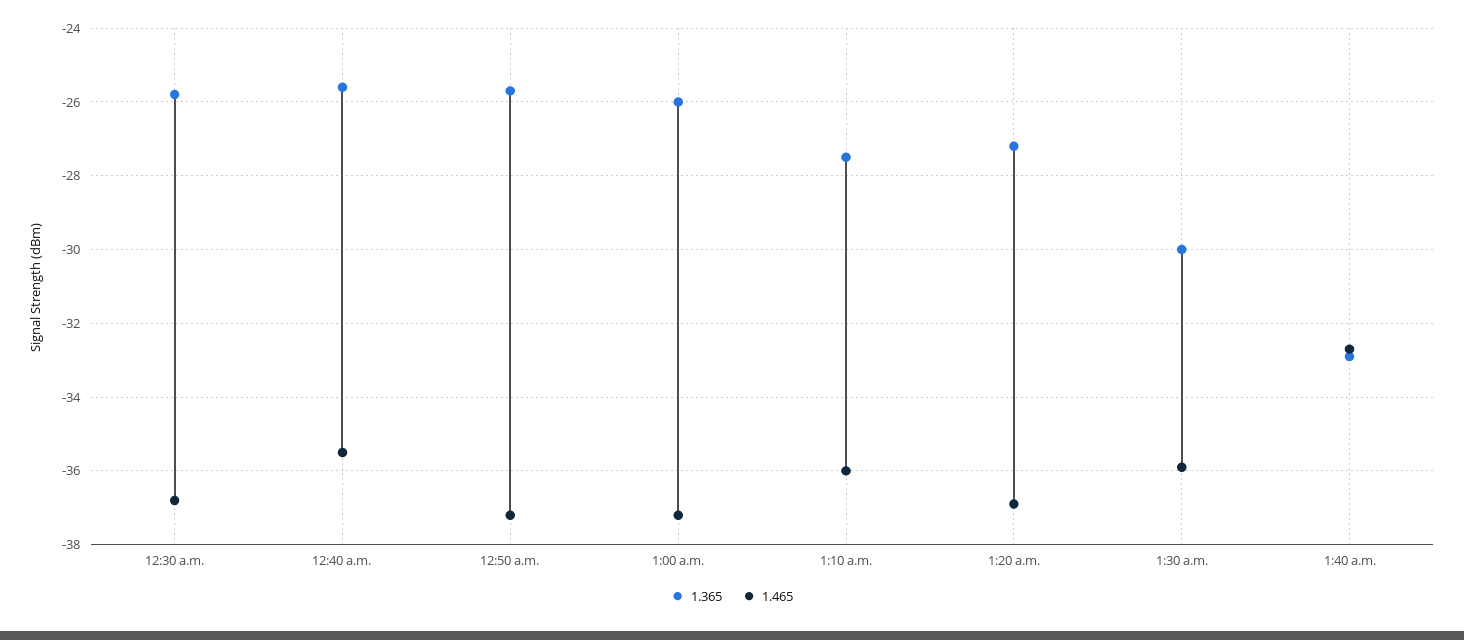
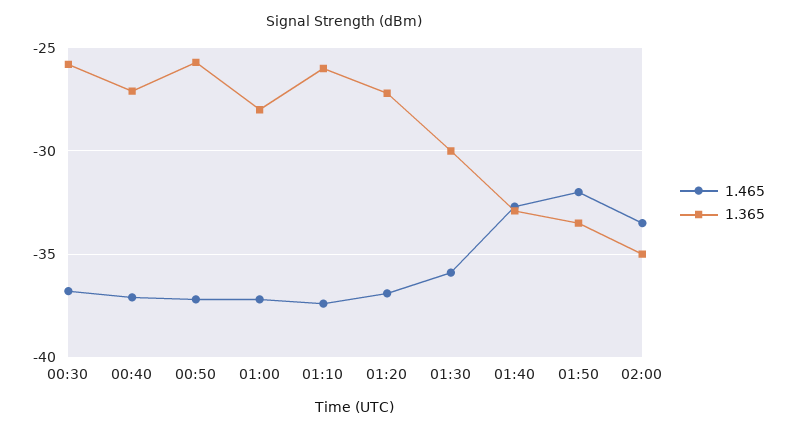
1.365, 12:40 a.m.: -25.5 -> -27
1.465, 12:40 a.m.: -35.5 -> -37
1.365, 1:00 a.m.: -26 -> -28
1.365, 1:10 a.m.: -27.5 -> -26
1.465, 1:10 a.m.: -36 -> -37.5
1.465, 01:50: none -> -32
1.365, 01:50: none -> -33.5
1.465, 02:00: none -> -33.5
1.365, 02:00: none -> -35

